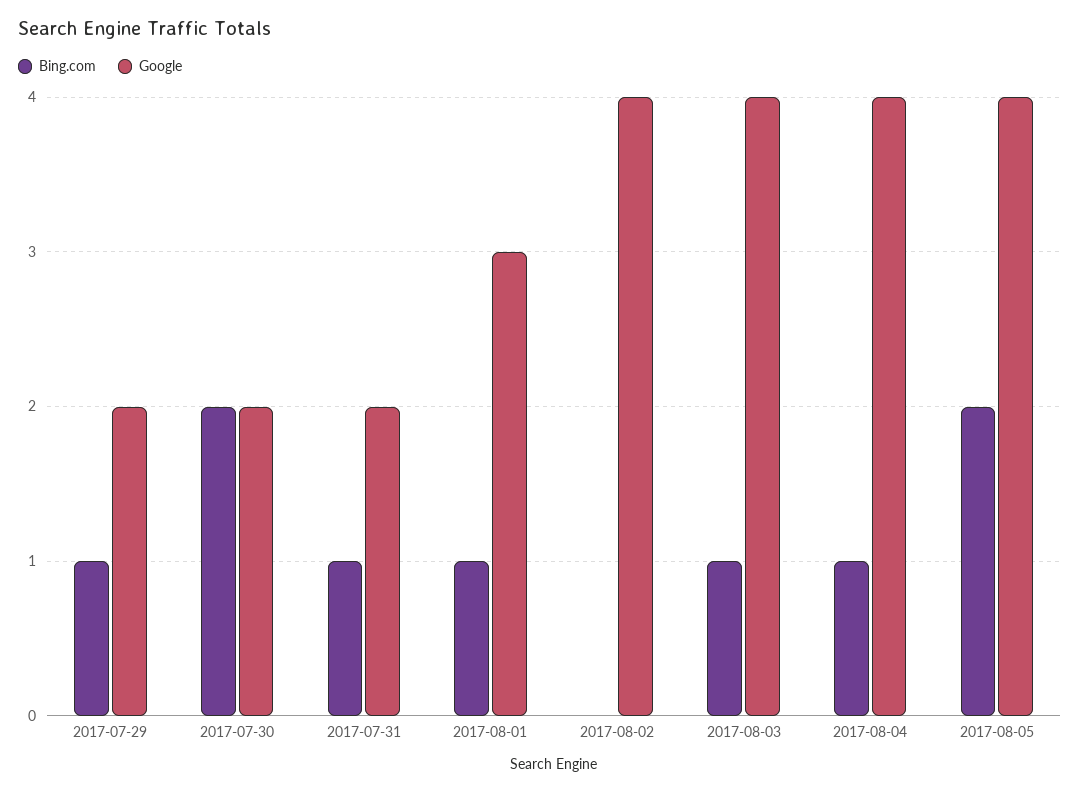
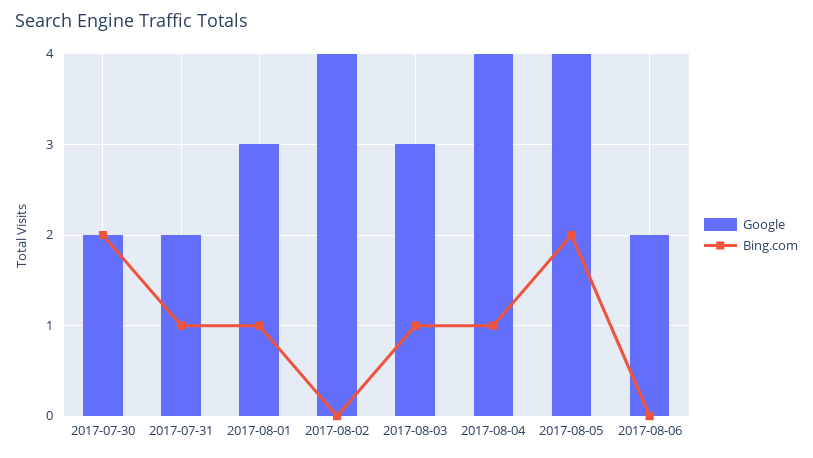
Bing.com, 2017-07-29: 1 -> none
Google, 2017-07-29: 2 -> none
Google, 2017-08-03: 4 -> 3
Google, 2017-08-06: none -> 2
Bing.com, 2017-08-06: none -> 0

